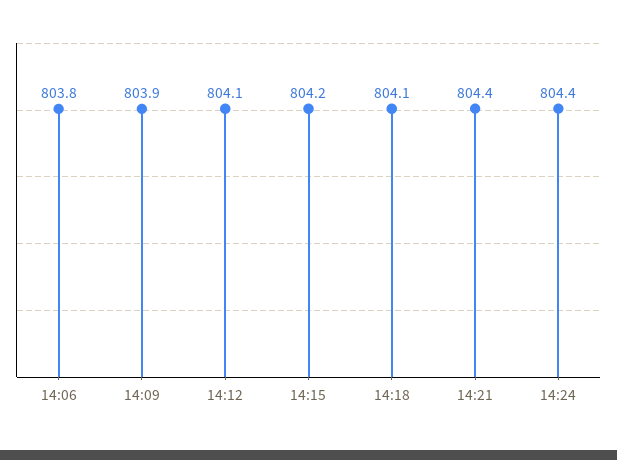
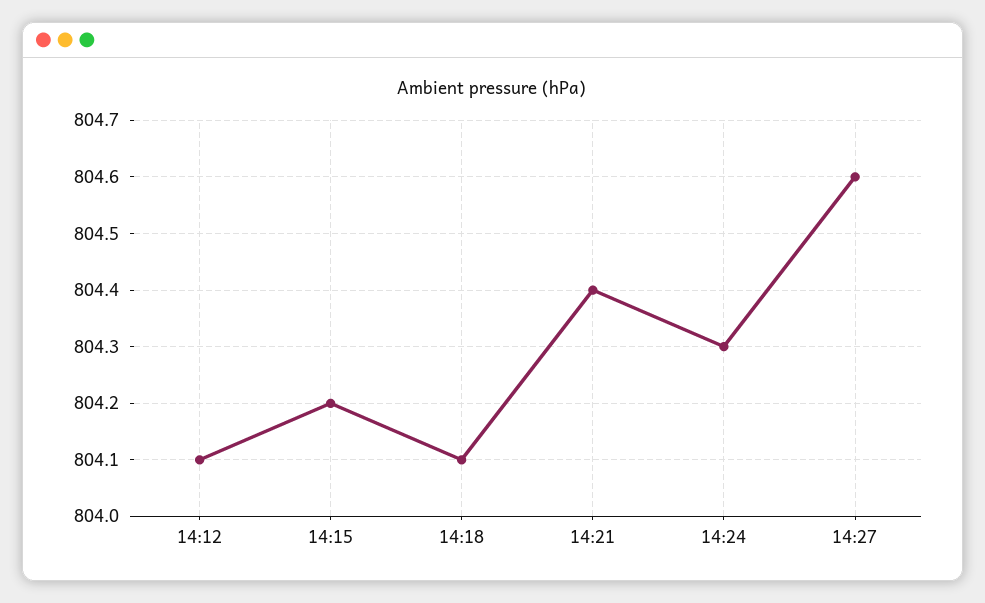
14:06: 803.8 -> none
14:09: 803.9 -> none
14:24: 804.4 -> 804.3
14:27: none -> 804.6

